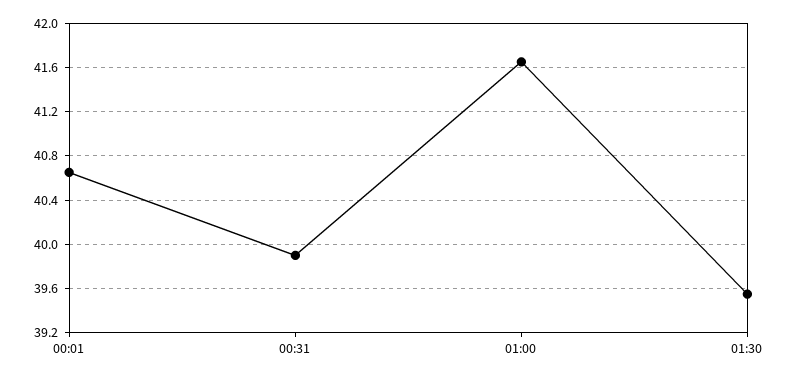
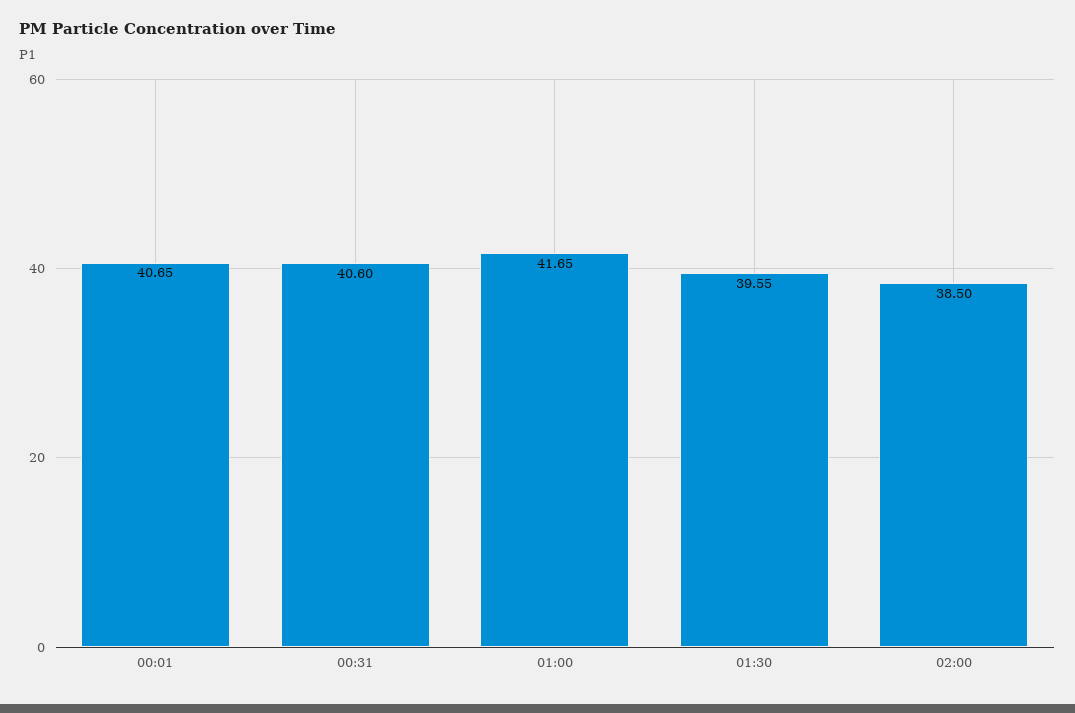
00:31: 39.9 -> 40.6
02:00: none -> 38.5

